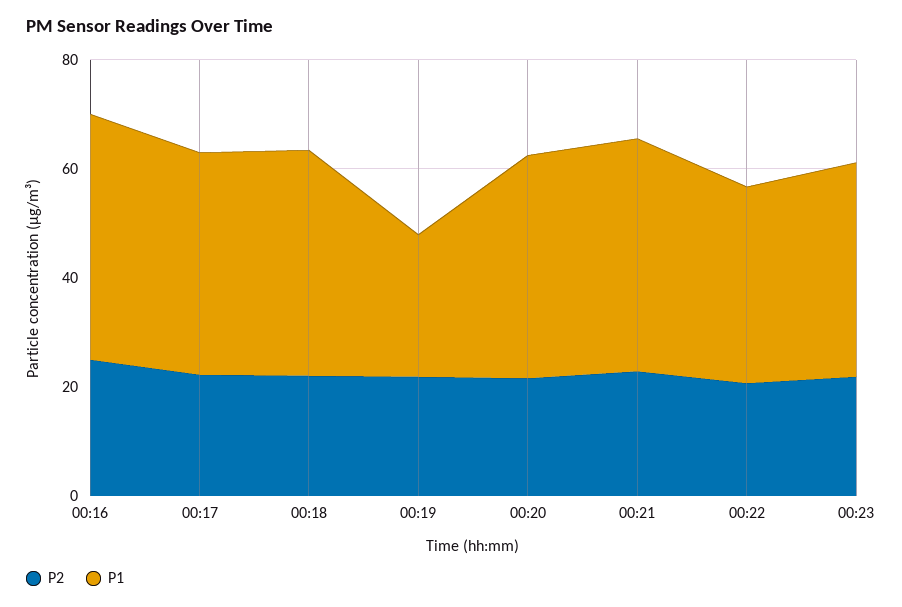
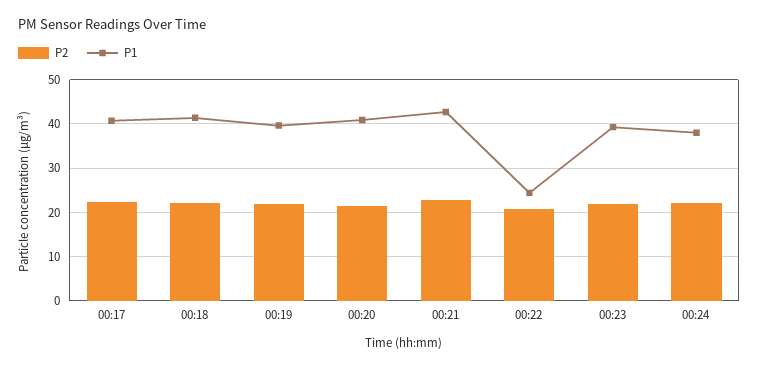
P2, 00:16: 25 -> none
P1, 00:16: 45 -> none
P1, 00:19: 25 -> 40
P1, 00:22: 35 -> 24
P2, 00:24: none -> 22
P1, 00:24: none -> 38

